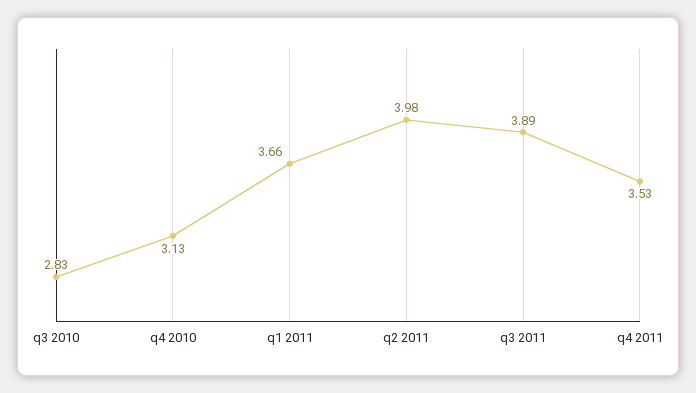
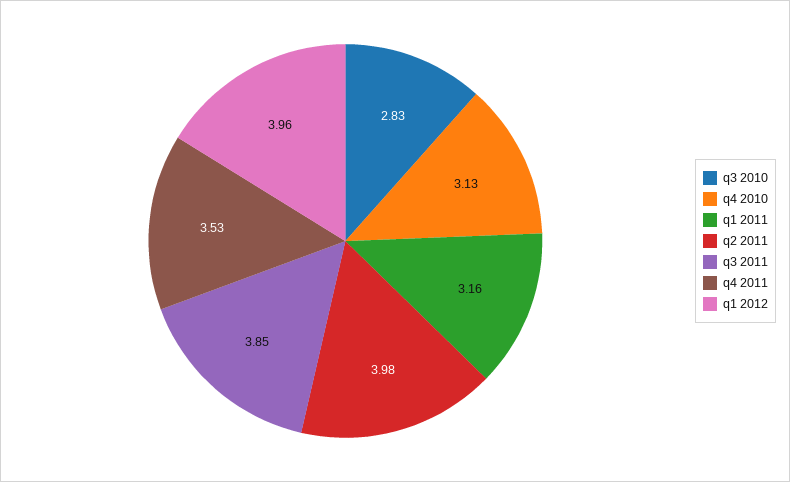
q1 2011: 3.66 -> 3.16
q3 2011: 3.89 -> 3.85
q1 2012: none -> 3.96

